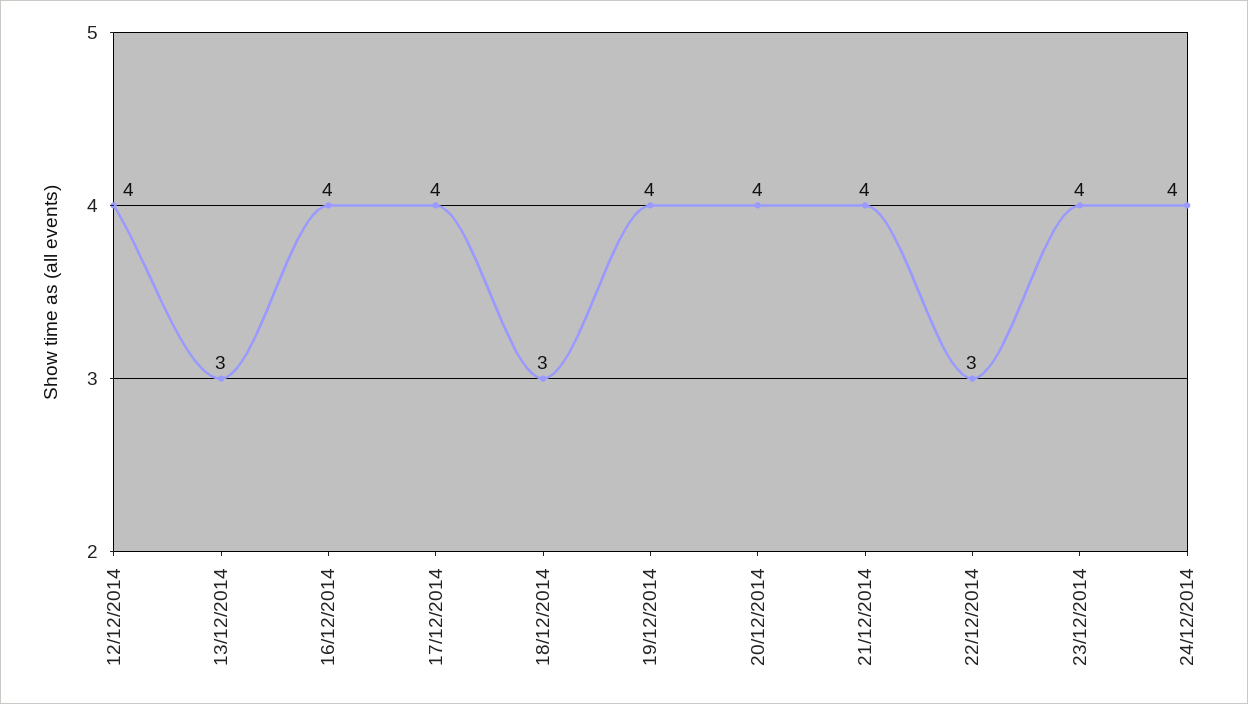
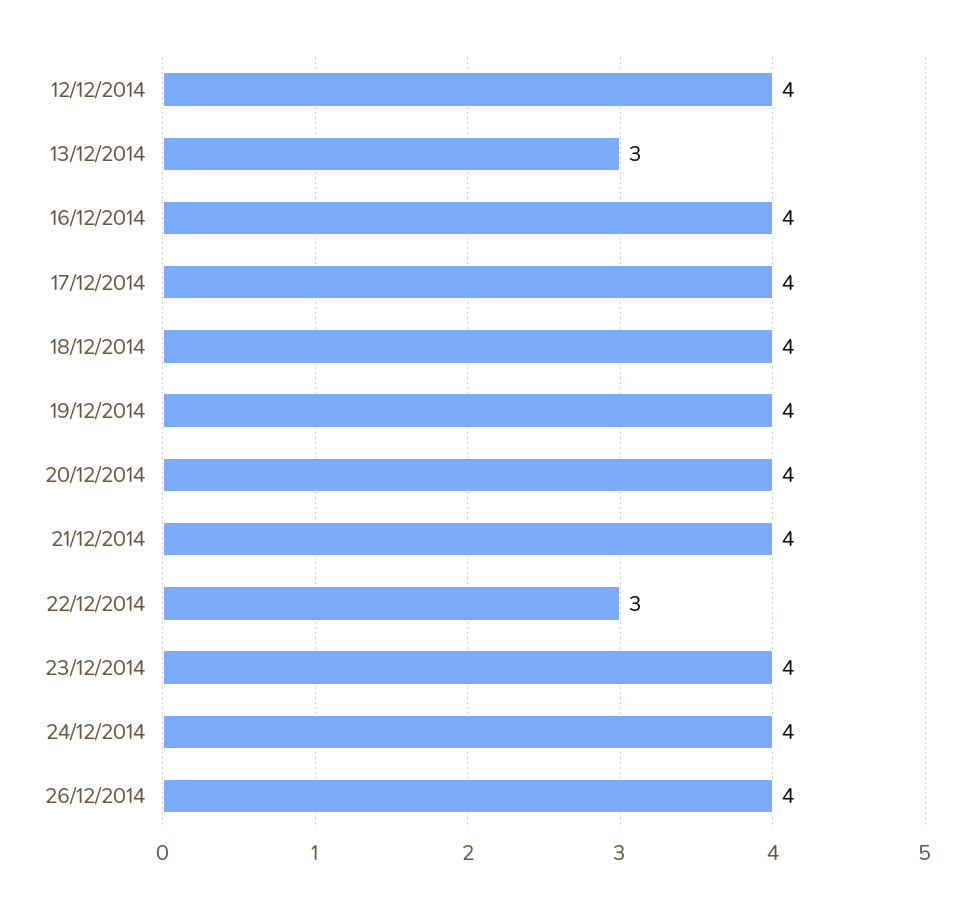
18/12/2014: 3 -> 4
26/12/2014: none -> 4

